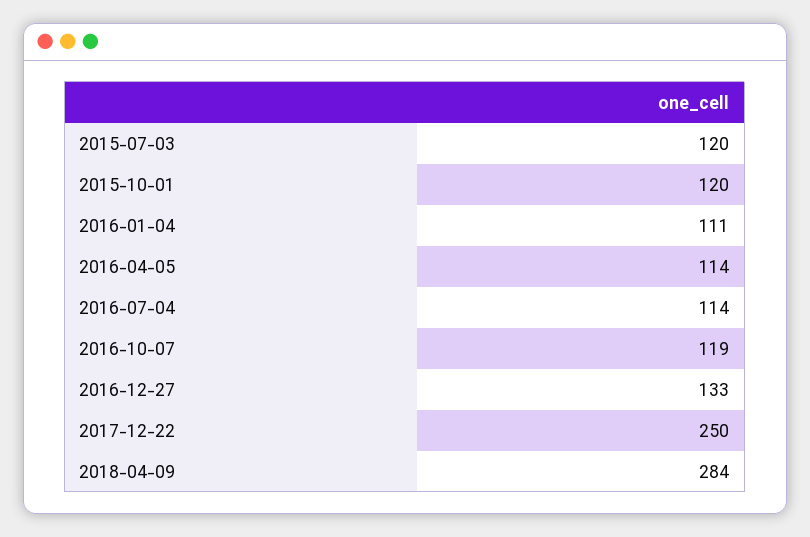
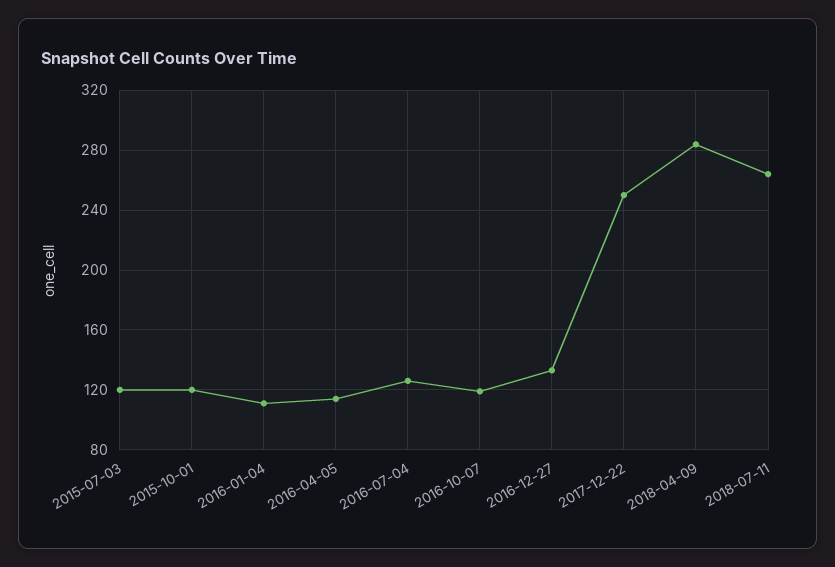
2016-07-04: 114 -> 125
2018-07-11: none -> 265

